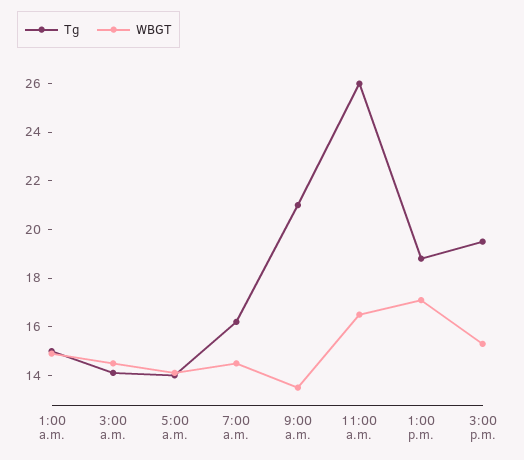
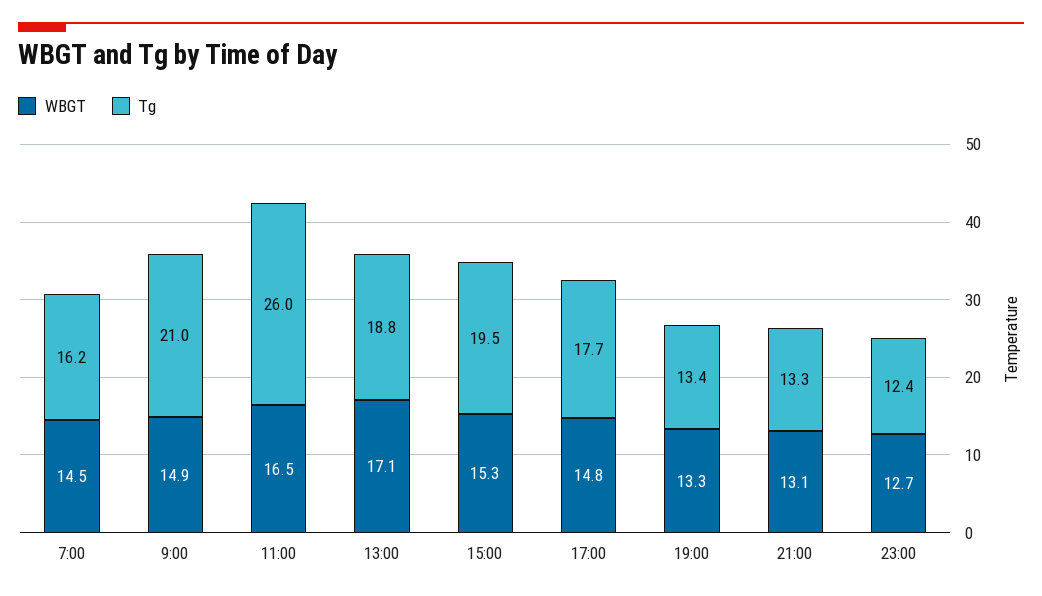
Tg, 1:00 a.m.: 15 -> none
WBGT, 1:00 a.m.: 15 -> none
Tg, 3:00 a.m.: 14 -> none
WBGT, 3:00 a.m.: 14.5 -> none
Tg, 5:00 a.m.: 14 -> none
WBGT, 5:00 a.m.: 14 -> none
WBGT, 9:00 a.m.: 13.5 -> 14.9
WBGT, 17:00: none -> 14.8
Tg, 17:00: none -> 17.7
WBGT, 19:00: none -> 13.3
Tg, 19:00: none -> 13.4
WBGT, 21:00: none -> 13.1
Tg, 21:00: none -> 13.3
WBGT, 23:00: none -> 12.7
Tg, 23:00: none -> 12.4

